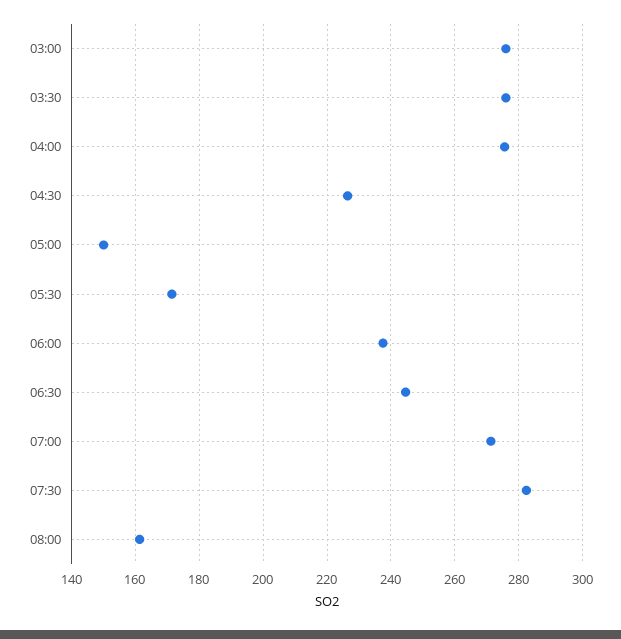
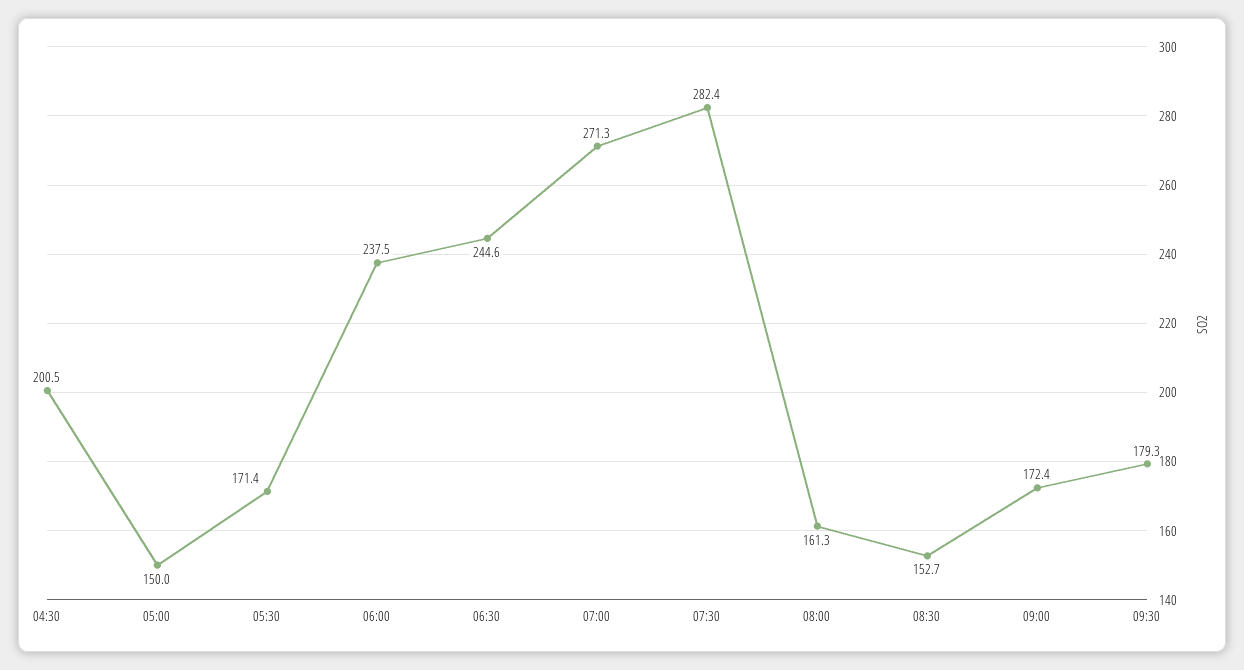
03:00: 276 -> none
03:30: 276 -> none
04:00: 276 -> none
04:30: 226 -> 200.5
08:30: none -> 152.7
09:00: none -> 172.4
09:30: none -> 179.3

